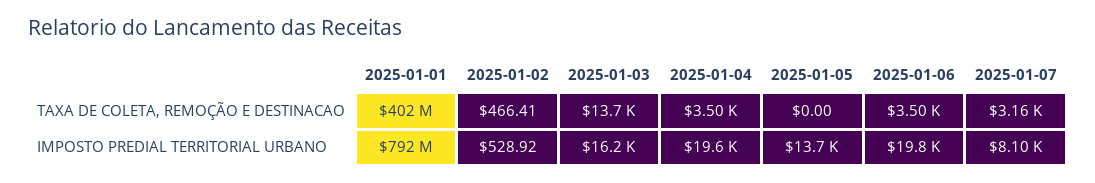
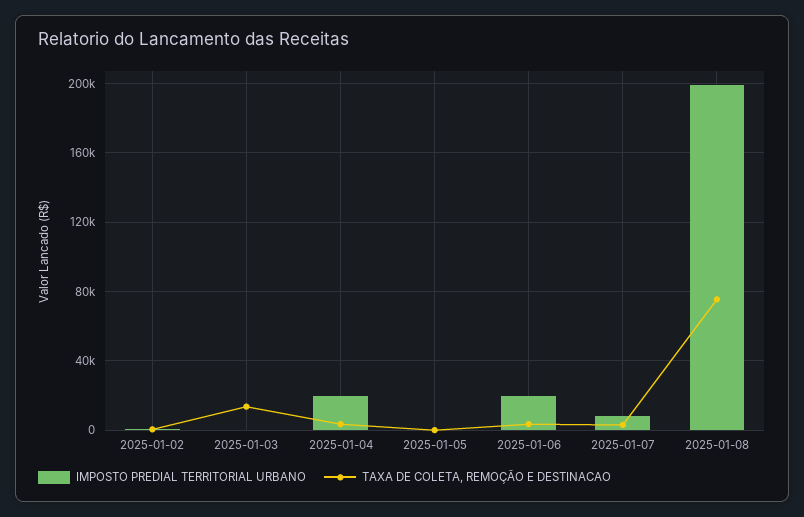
TAXA DE COLETA, REMOÇÃO E DESTINACAO, 2025-01-01: 402000000 -> none
IMPOSTO PREDIAL TERRITORIAL URBANO, 2025-01-01: 792000000 -> none
IMPOSTO PREDIAL TERRITORIAL URBANO, 2025-01-03: 16200 -> 0
IMPOSTO PREDIAL TERRITORIAL URBANO, 2025-01-05: 13700 -> 0
IMPOSTO PREDIAL TERRITORIAL URBANO, 2025-01-08: none -> 200000
TAXA DE COLETA, REMOÇÃO E DESTINACAO, 2025-01-08: none -> 75000

